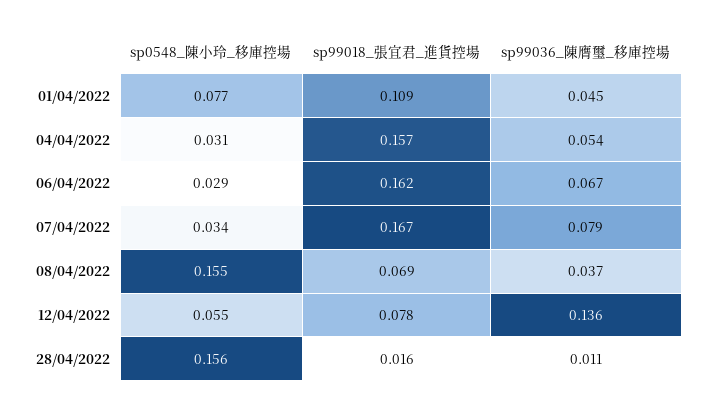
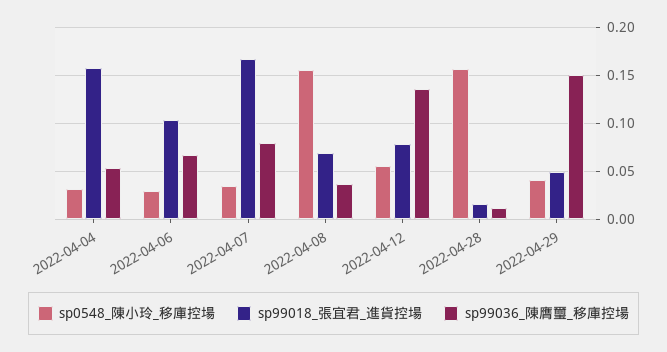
sp0548_陳小玲_移庫控場, 01/04/2022: 0.077 -> none
sp99018_張宜君_進貨控場, 01/04/2022: 0.109 -> none
sp99036_陳膺璽_移庫控場, 01/04/2022: 0.045 -> none
sp99018_張宜君_進貨控場, 06/04/2022: 0.162 -> 0.1
sp0548_陳小玲_移庫控場, 2022-04-29: none -> 0.04
sp99018_張宜君_進貨控場, 2022-04-29: none -> 0.05
sp99036_陳膺璽_移庫控場, 2022-04-29: none -> 0.15

